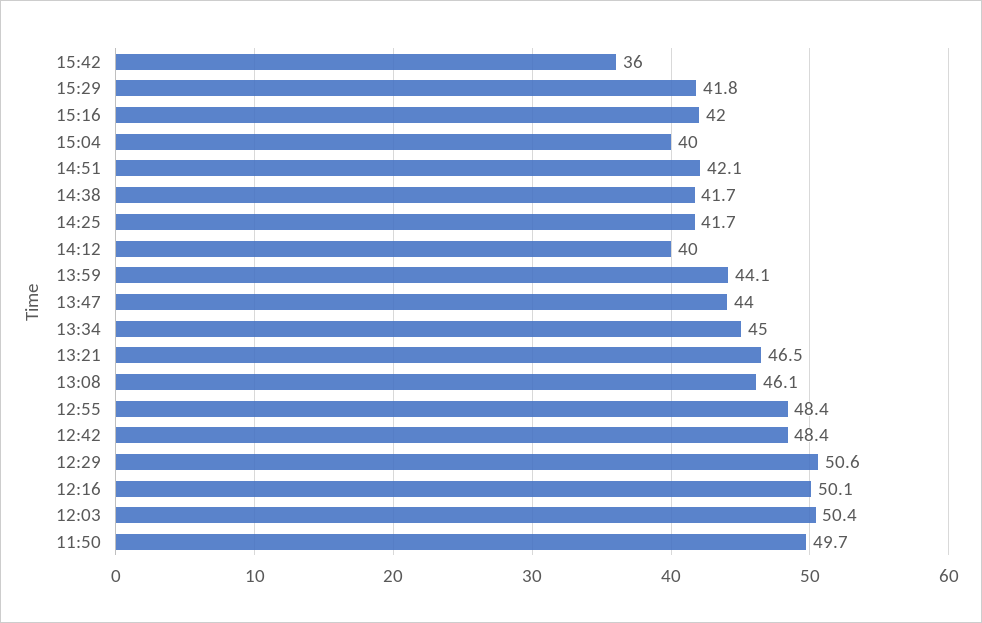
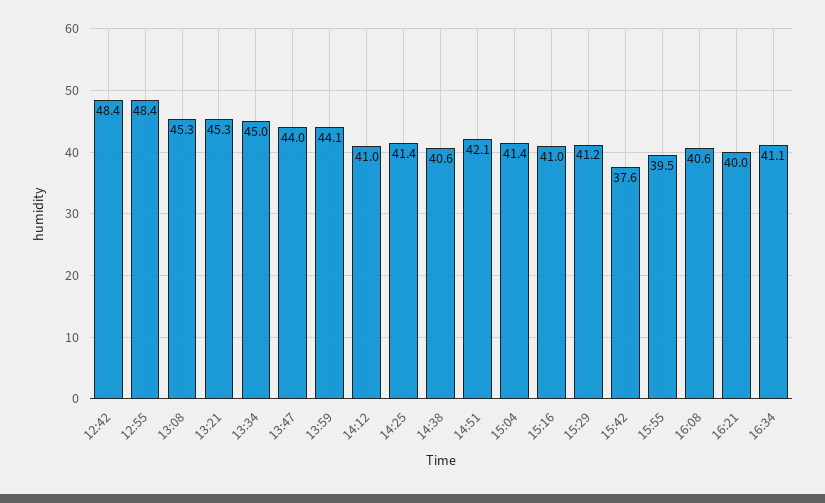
15:42: 36 -> 37.6
15:29: 41.8 -> 41.2
15:16: 42 -> 41
15:04: 40 -> 41.4
14:38: 41.7 -> 40.6
14:25: 41.7 -> 41.4
14:12: 40 -> 41
13:21: 46.5 -> 45.3
13:08: 46.1 -> 45.3
12:29: 50.6 -> none
12:16: 50.1 -> none
12:03: 50.4 -> none
11:50: 49.7 -> none
15:55: none -> 39.5
16:08: none -> 40.6
16:21: none -> 40
16:34: none -> 41.1

